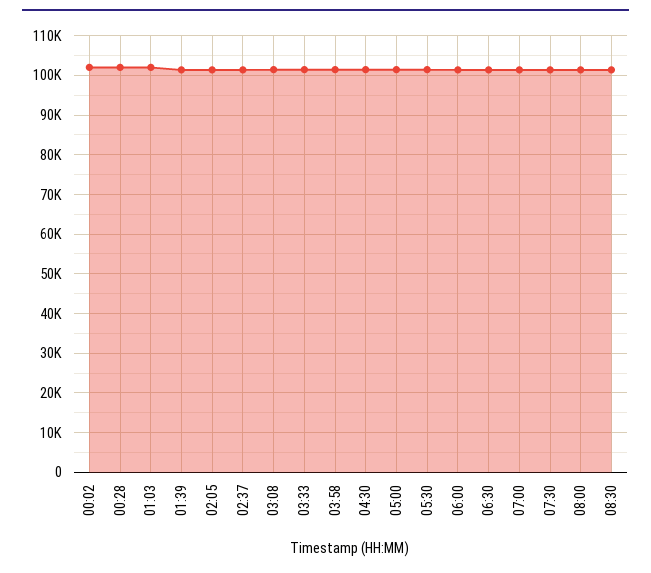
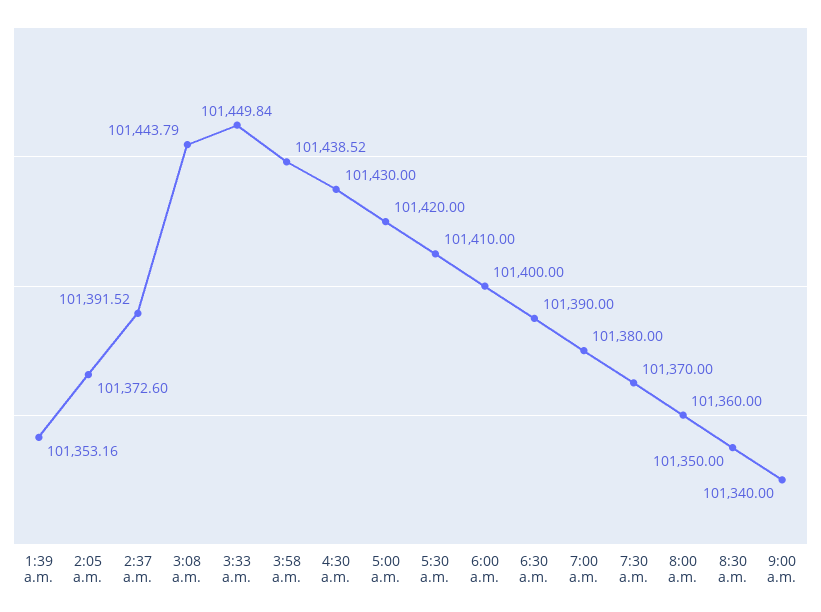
00:02: 102000 -> none
00:28: 102000 -> none
01:03: 102000 -> none
9:00 a.m.: none -> 101340

